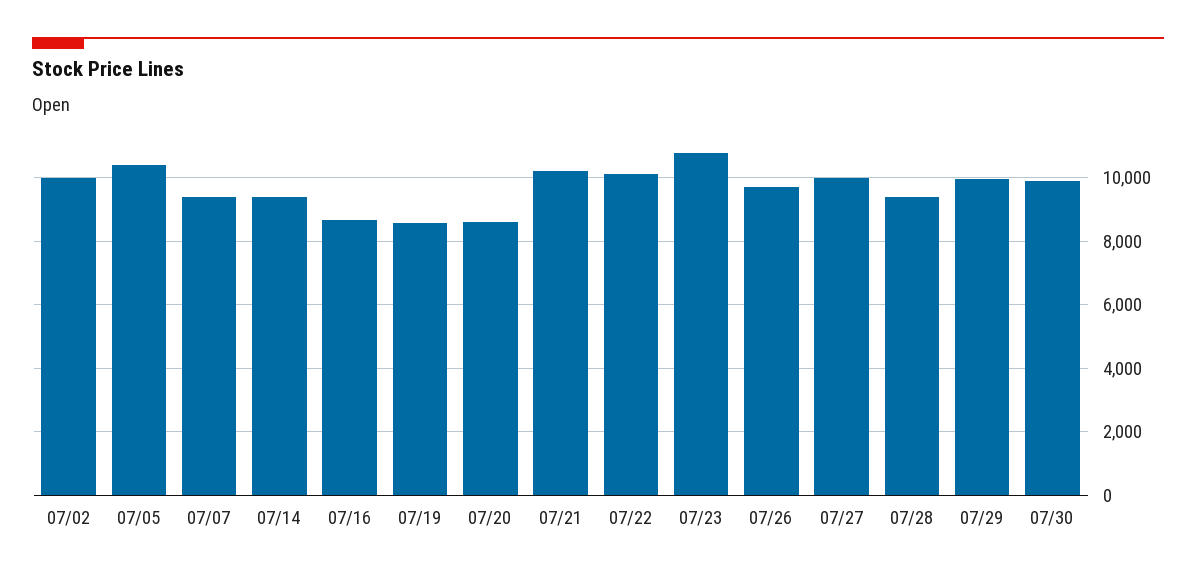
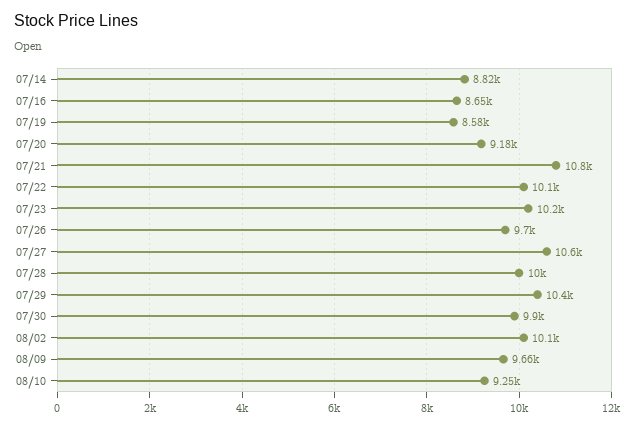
07/02: 10000 -> none
07/05: 10400 -> none
07/07: 9400 -> none
07/14: 9400 -> 8820
07/20: 8600 -> 9180
07/21: 10200 -> 10800
07/23: 10800 -> 10200
07/27: 10000 -> 10600
07/28: 9400 -> 10000
07/29: 10000 -> 10400
08/02: none -> 10100
08/09: none -> 9660
08/10: none -> 9250

